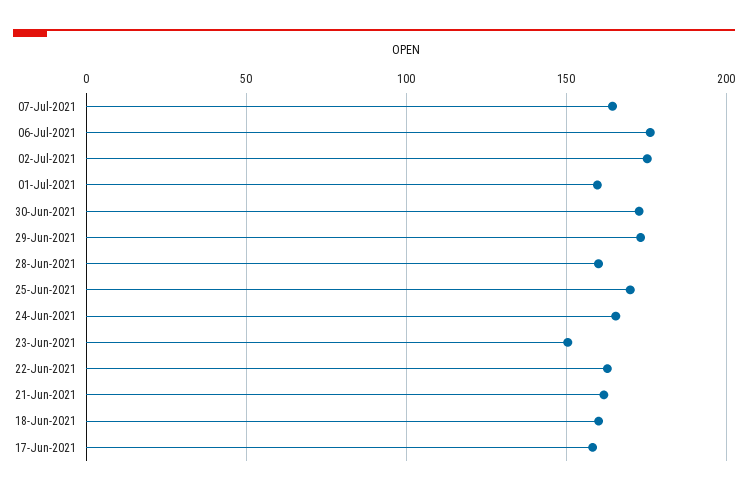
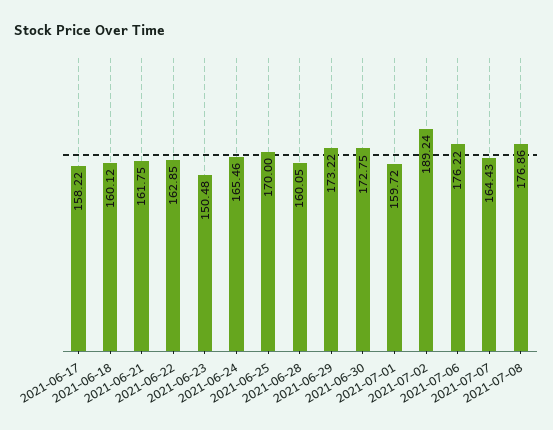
02-Jul-2021: 175 -> 189.24
2021-07-08: none -> 176.86

